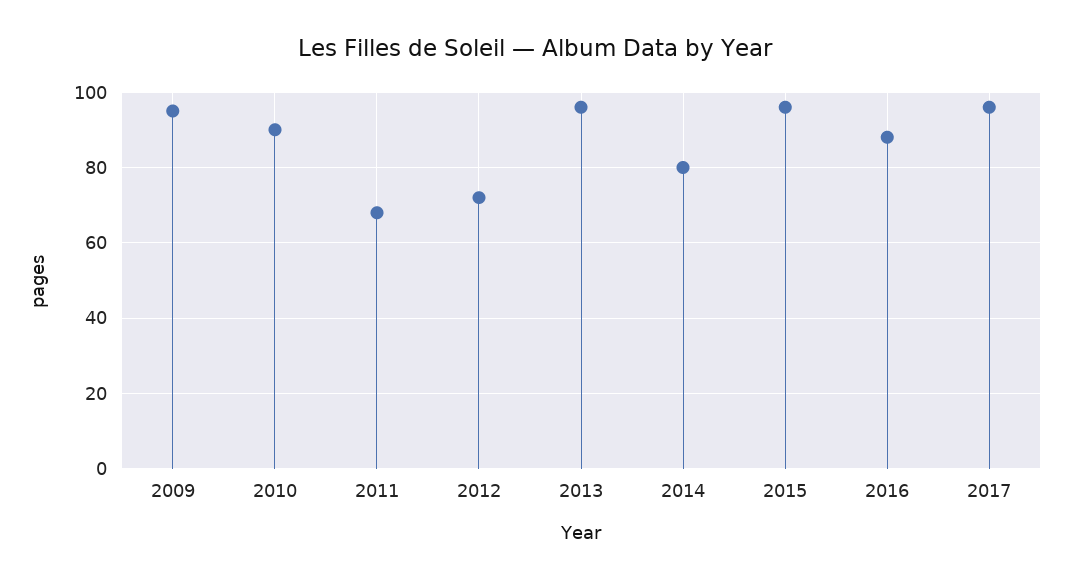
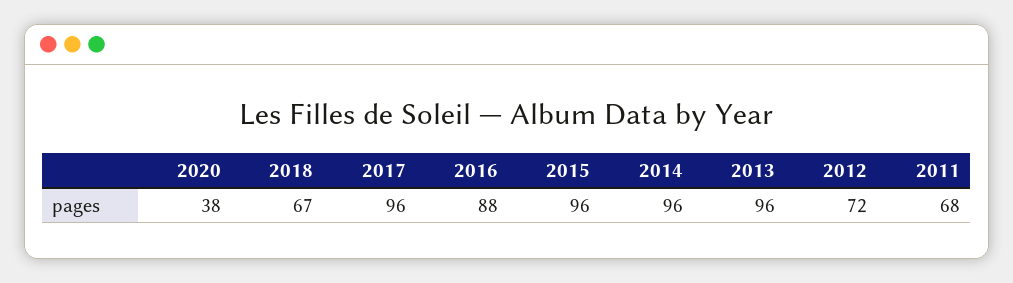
2009: 95 -> none
2010: 90 -> none
2014: 80 -> 96
2020: none -> 38
2018: none -> 67

